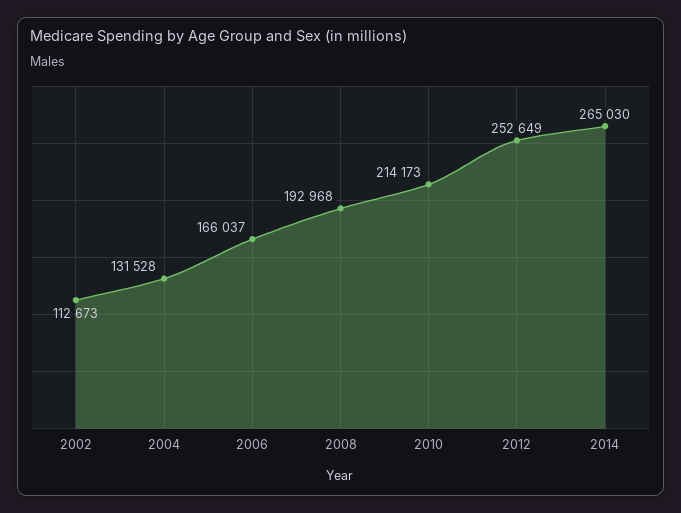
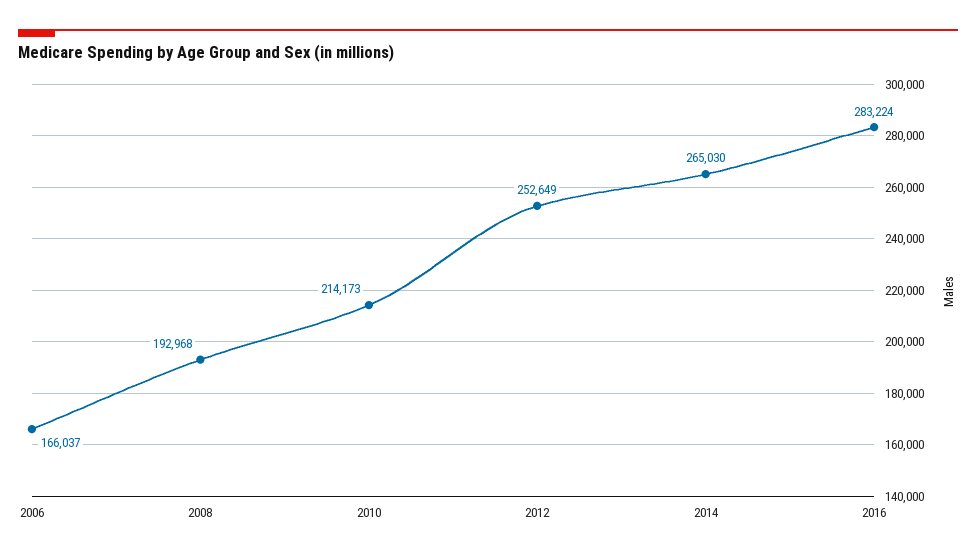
2002: 112673 -> none
2004: 131528 -> none
2016: none -> 283224

